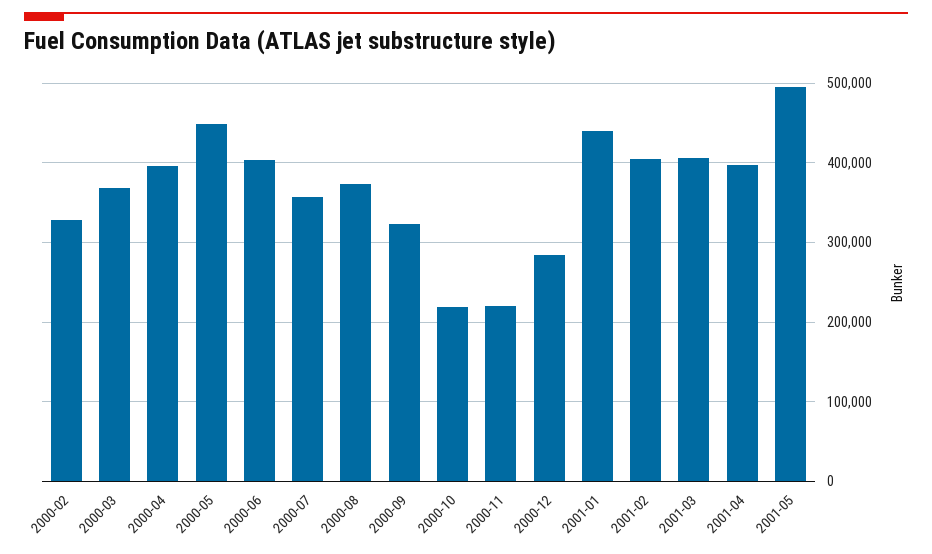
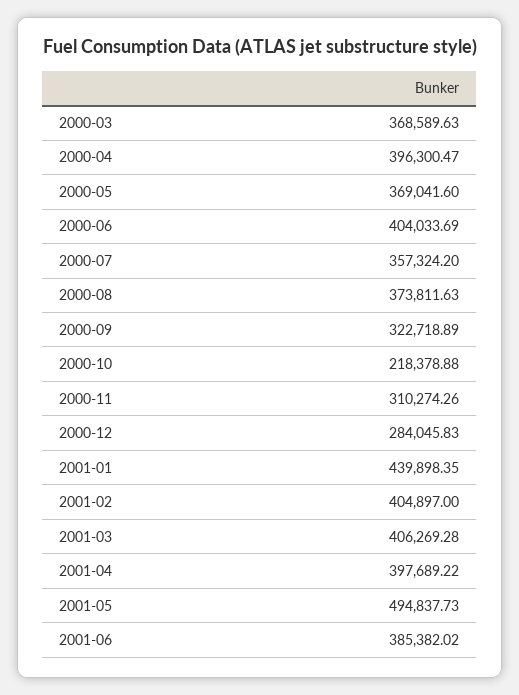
2000-02: 330000 -> none
2000-05: 450000 -> 369041.6
2000-11: 220000 -> 310274.26
2001-06: none -> 385382.02

